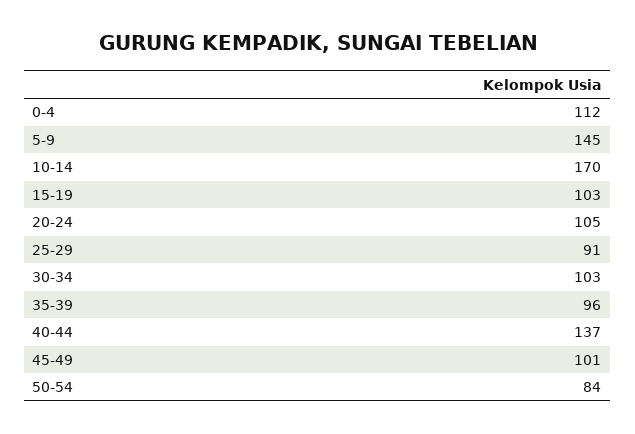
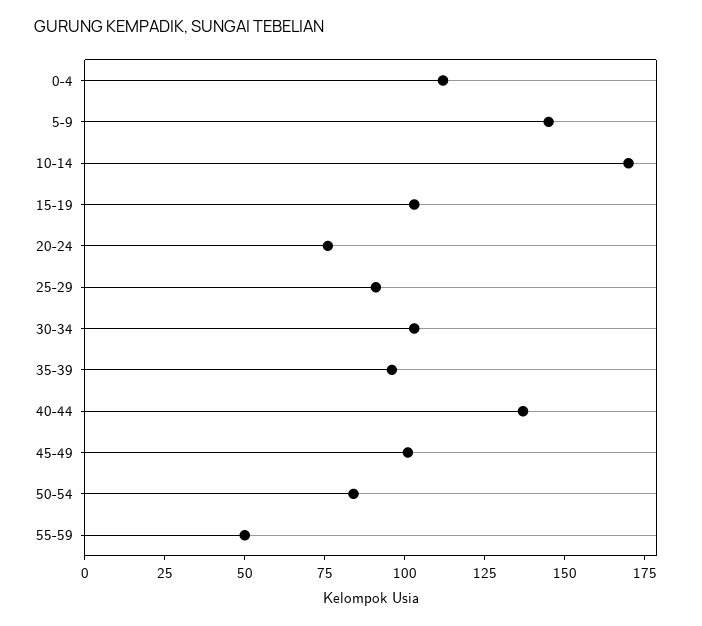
20-24: 105 -> 75
55-59: none -> 50

